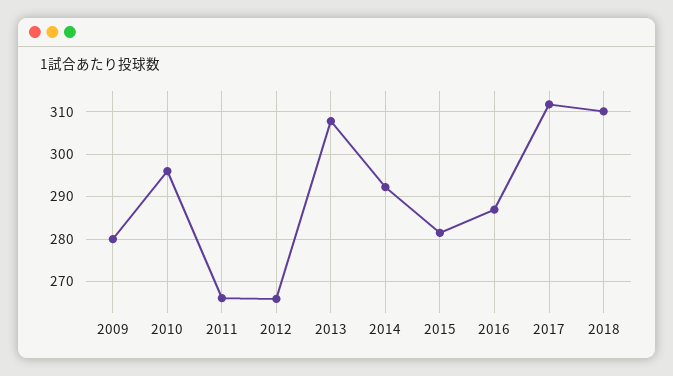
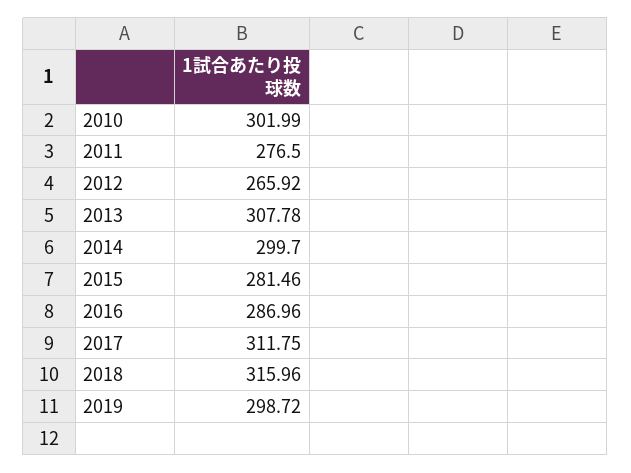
2009: 280 -> none
2010: 296 -> 301.99
2011: 266 -> 276.5
2014: 292 -> 299.7
2018: 310 -> 315.96
2019: none -> 298.72

